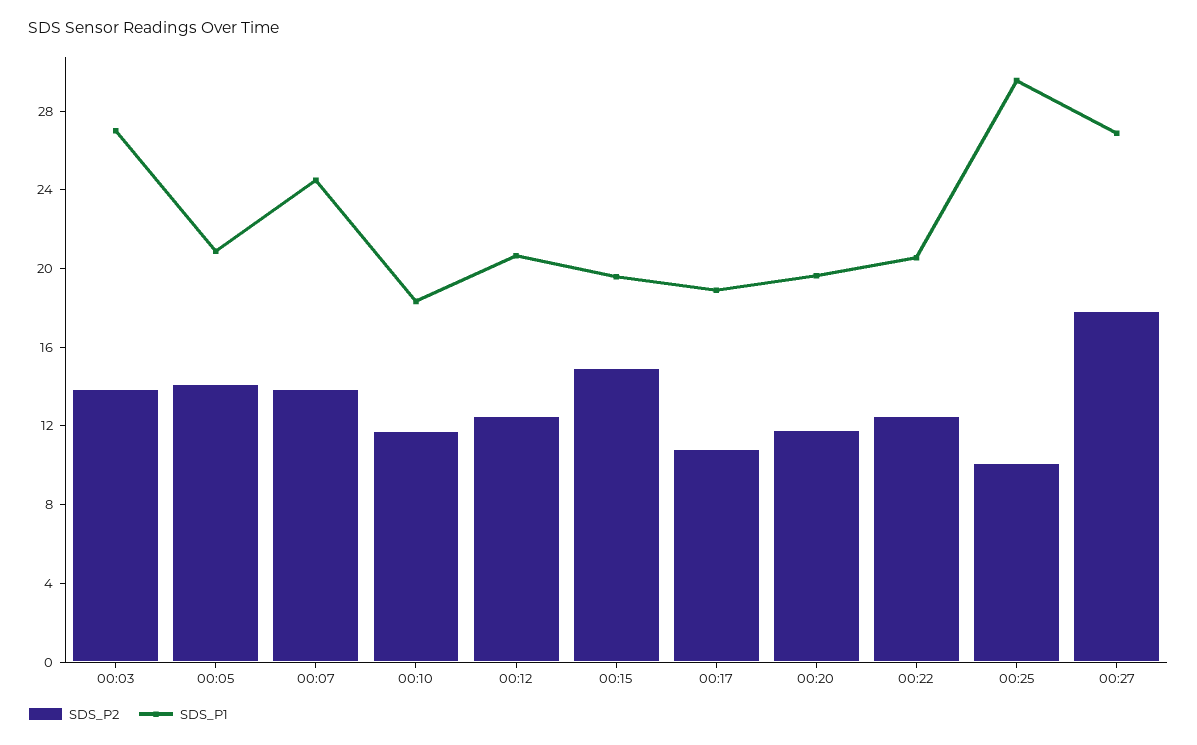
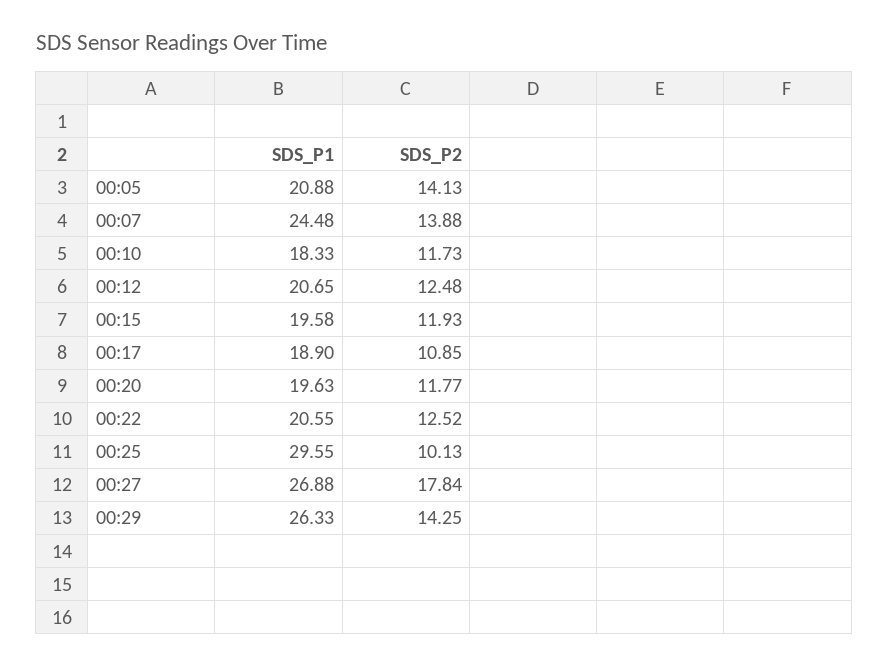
SDS_P2, 00:03: 14 -> none
SDS_P1, 00:03: 27 -> none
SDS_P2, 00:15: 15 -> 11.93
SDS_P1, 00:29: none -> 26.33
SDS_P2, 00:29: none -> 14.25

